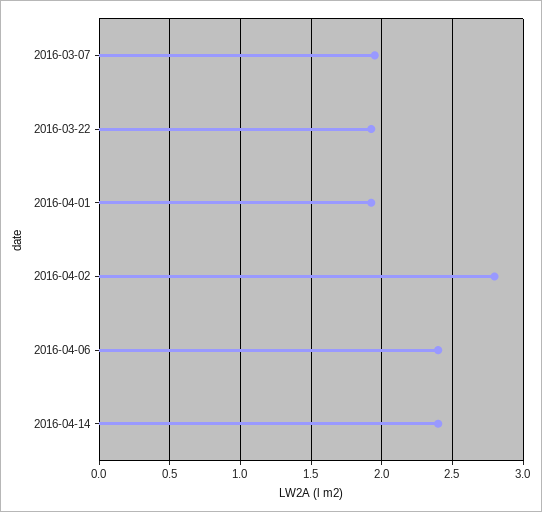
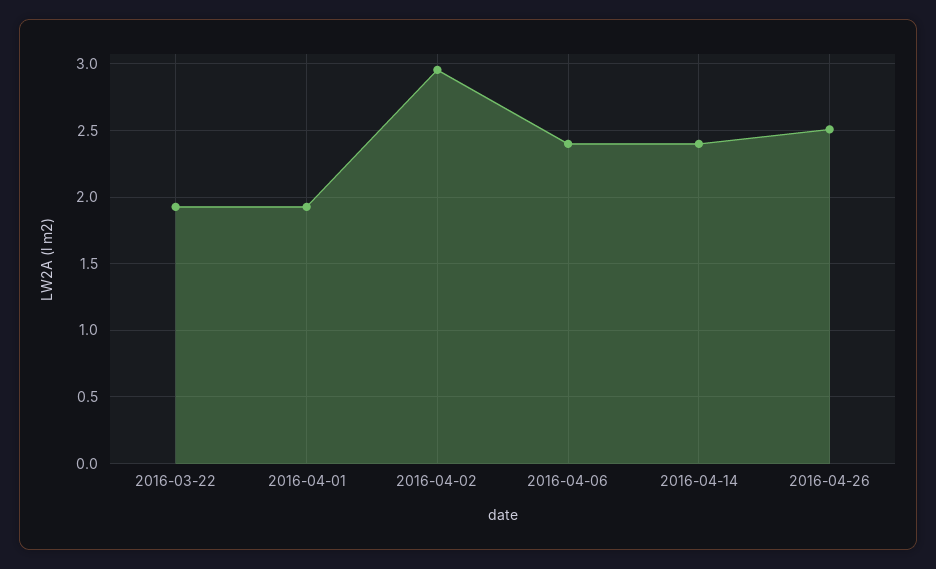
2016-03-07: 1.95 -> none
2016-04-02: 2.8 -> 2.95
2016-04-26: none -> 2.5

